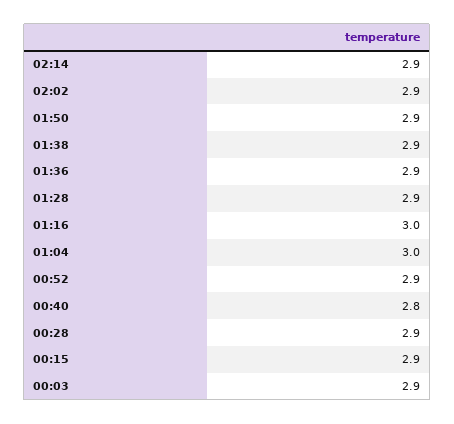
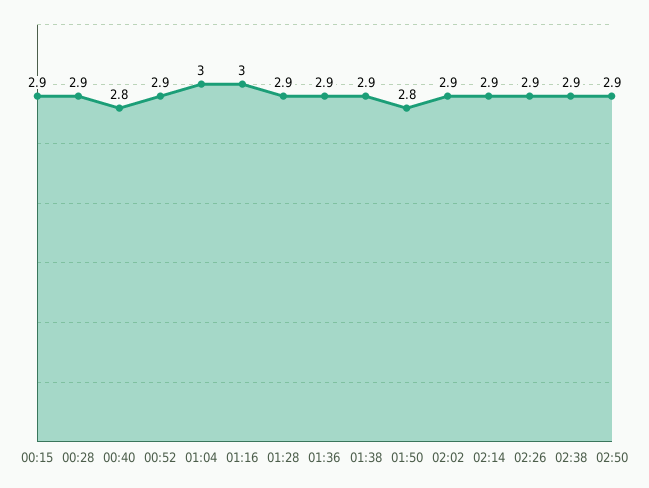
01:50: 2.9 -> 2.8
00:03: 2.9 -> none
02:26: none -> 2.9
02:38: none -> 2.9
02:50: none -> 2.9

